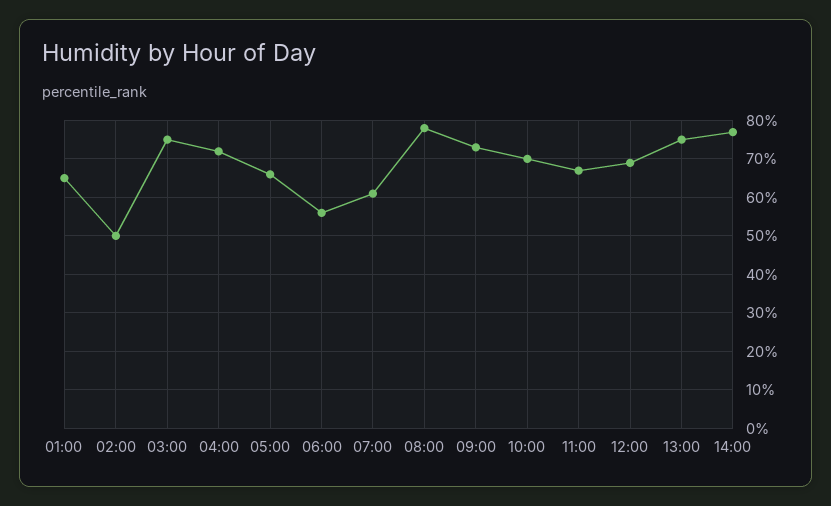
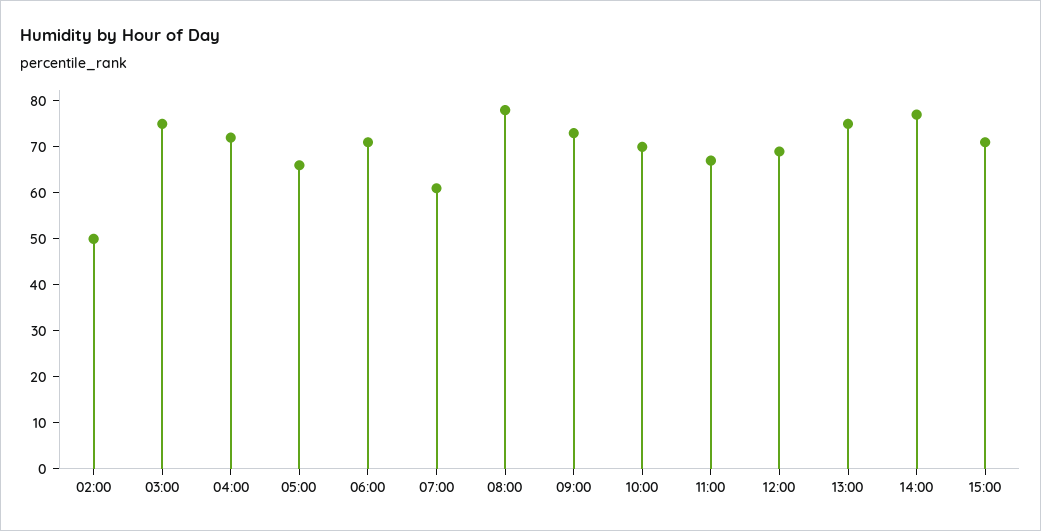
01:00: 65 -> none
06:00: 55 -> 70
15:00: none -> 70

